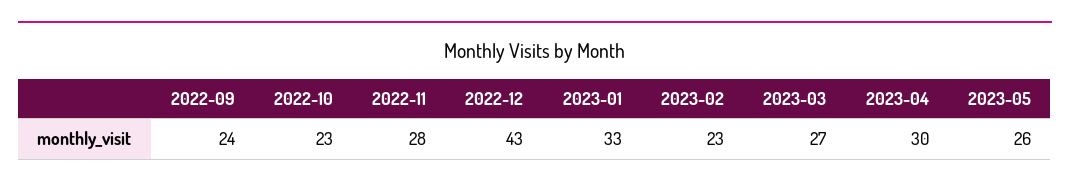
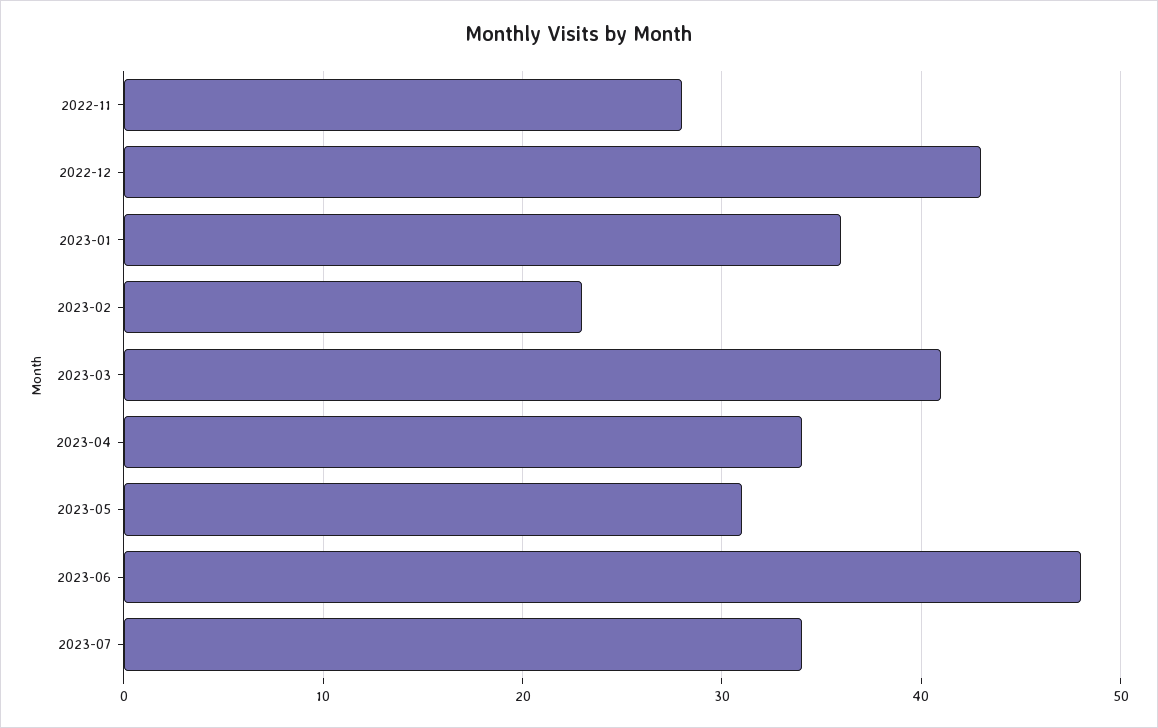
2022-09: 24 -> none
2022-10: 23 -> none
2023-01: 33 -> 36
2023-03: 27 -> 41
2023-04: 30 -> 34
2023-05: 26 -> 31
2023-06: none -> 48
2023-07: none -> 34

